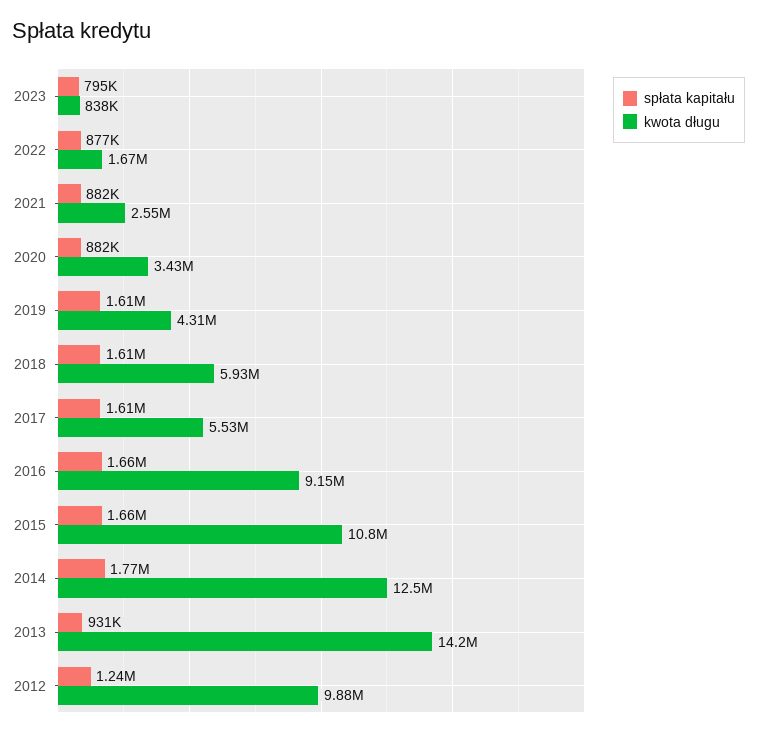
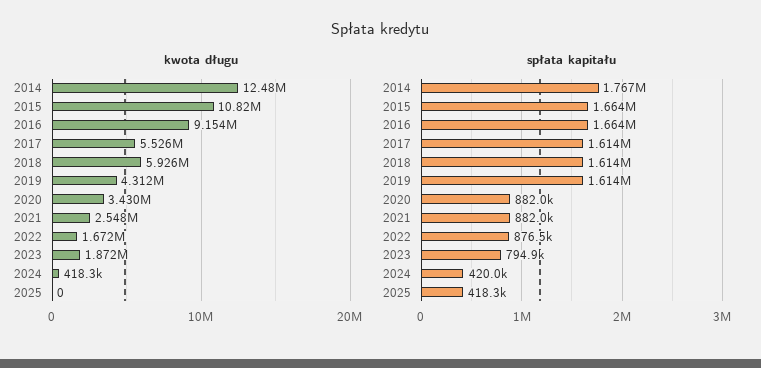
kwota długu, 2023: 838000 -> 1872000
spłata kapitału, 2013: 931000 -> none
kwota długu, 2013: 14200000 -> none
spłata kapitału, 2012: 1240000 -> none
kwota długu, 2012: 9880000 -> none
kwota długu, 2024: none -> 418300
kwota długu, 2025: none -> 0
spłata kapitału, 2024: none -> 420000
spłata kapitału, 2025: none -> 418300

